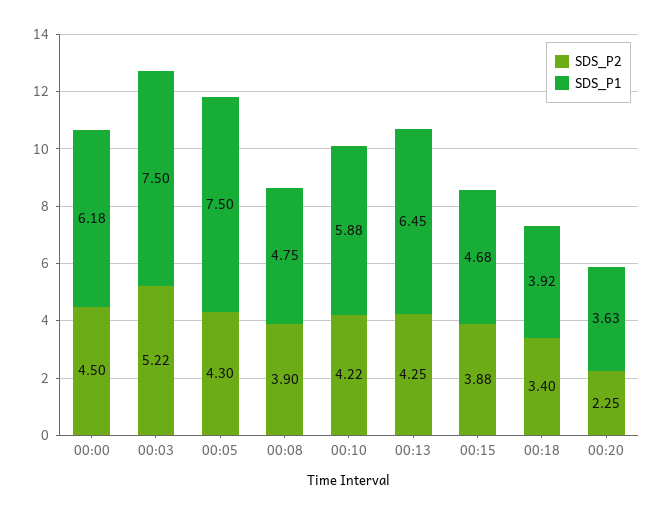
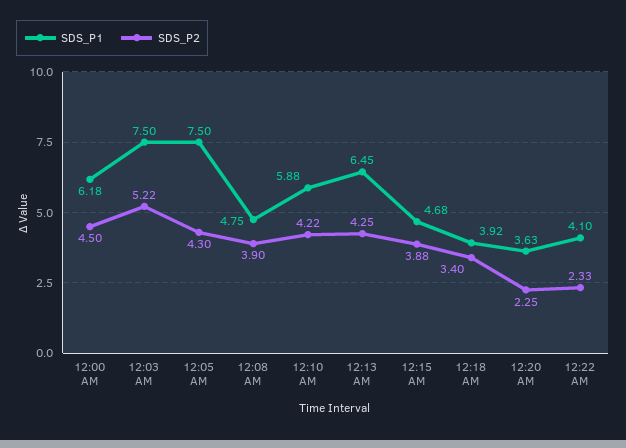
SDS_P1, 12:22 AM: none -> 4.1
SDS_P2, 12:22 AM: none -> 2.33

